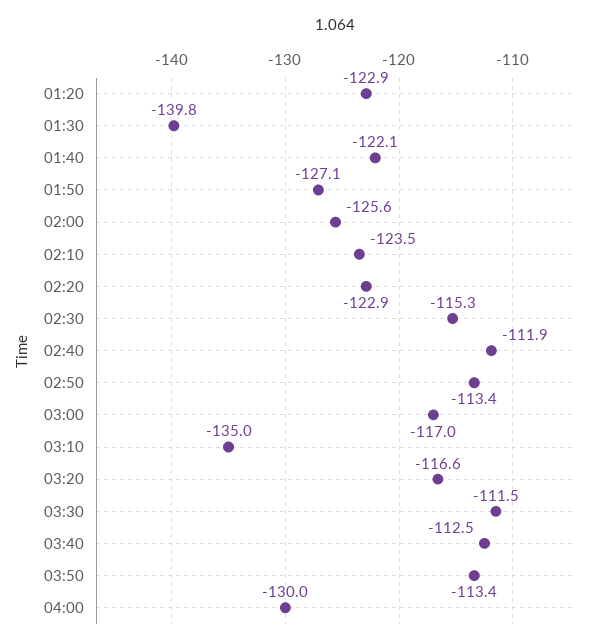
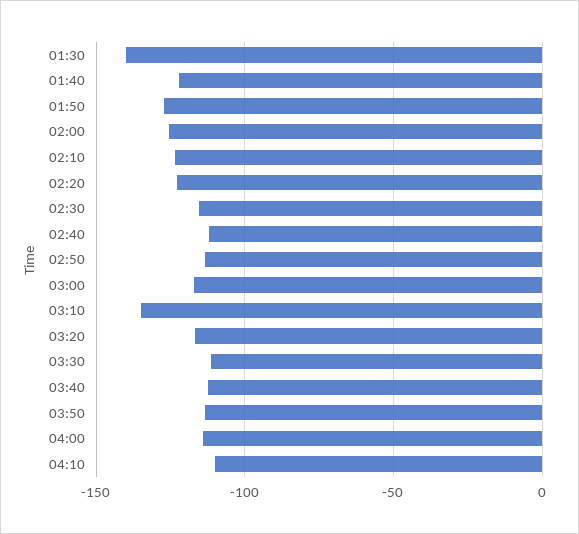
01:20: -122.9 -> none
04:00: -130 -> -115
04:10: none -> -110

